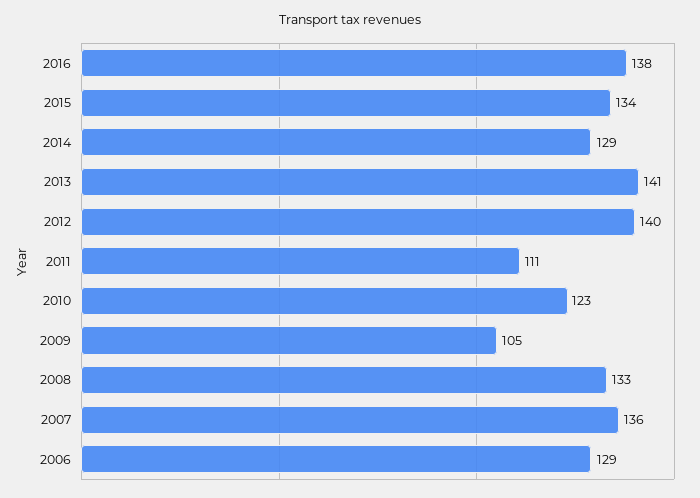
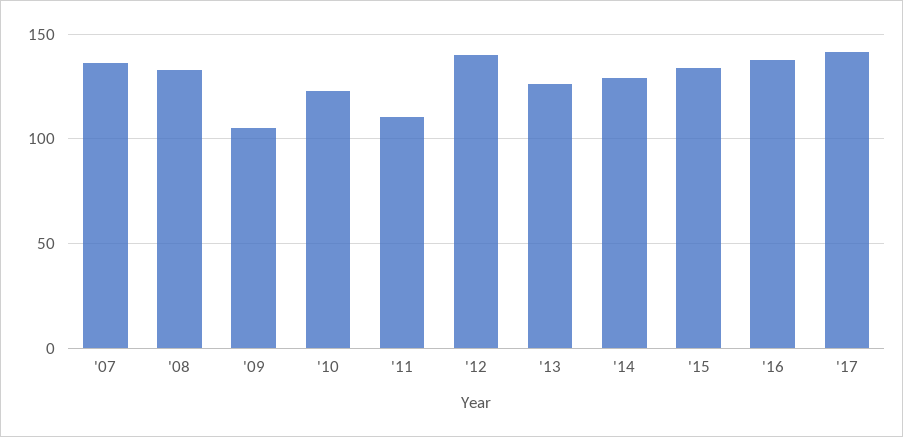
2013: 141 -> 125
2006: 129 -> none
'17: none -> 140

